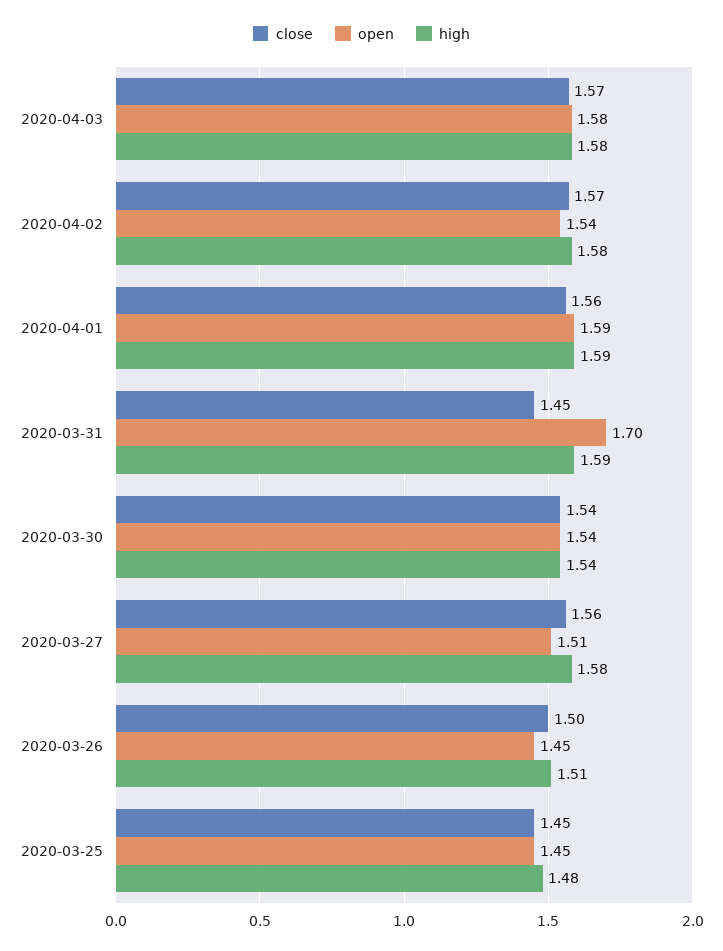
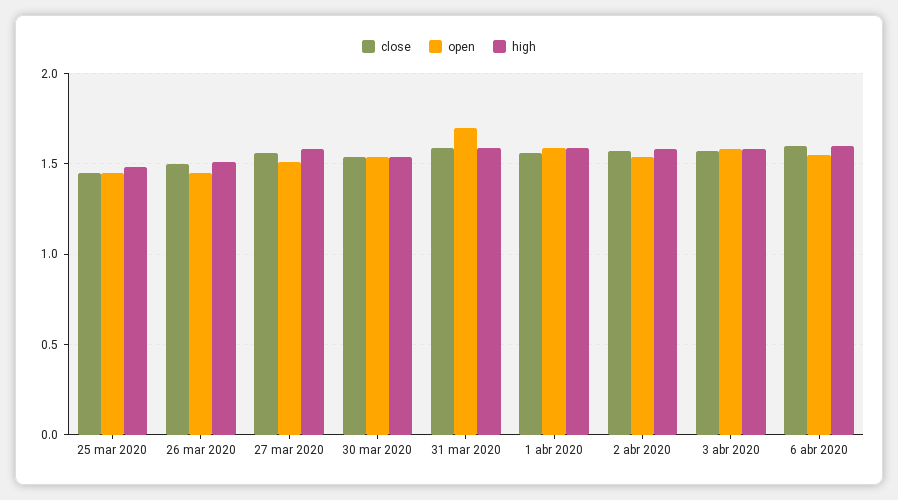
close, 2020-03-31: 1.45 -> 1.6
close, 6 abr 2020: none -> 1.6
open, 6 abr 2020: none -> 1.55
high, 6 abr 2020: none -> 1.6

